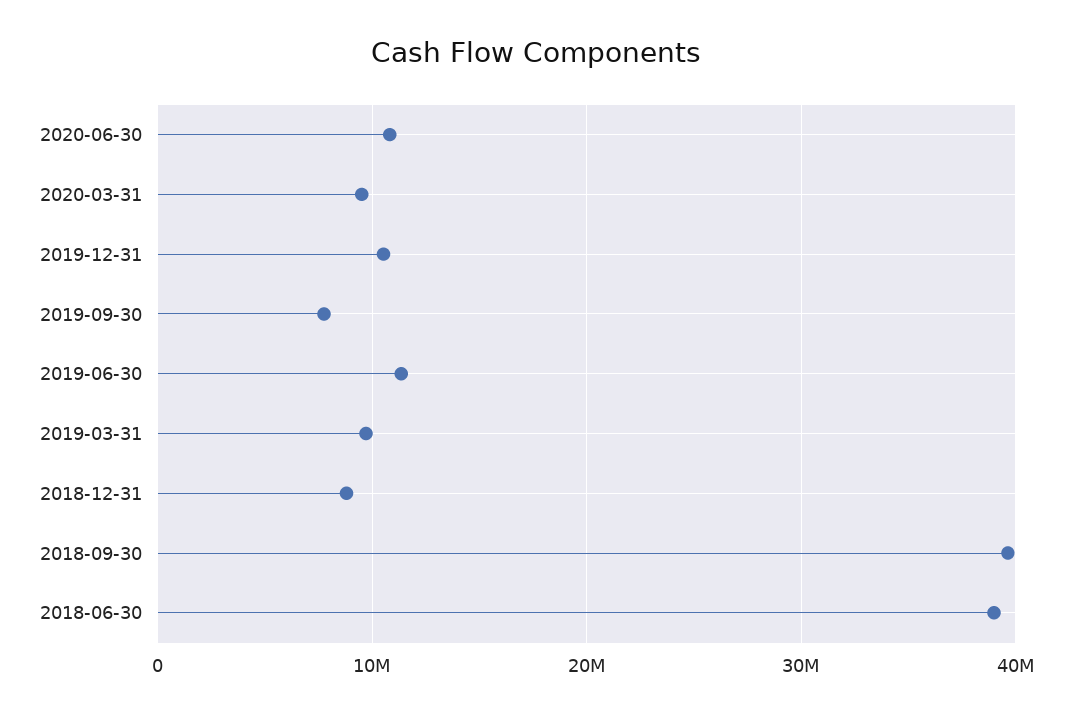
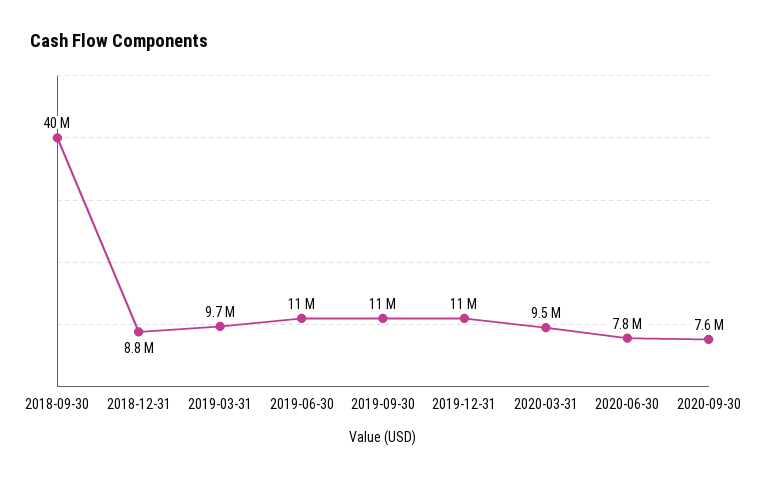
2020-06-30: 11000000 -> 7800000
2019-09-30: 8000000 -> 11000000
2018-06-30: 39000000 -> none
2020-09-30: none -> 7600000

